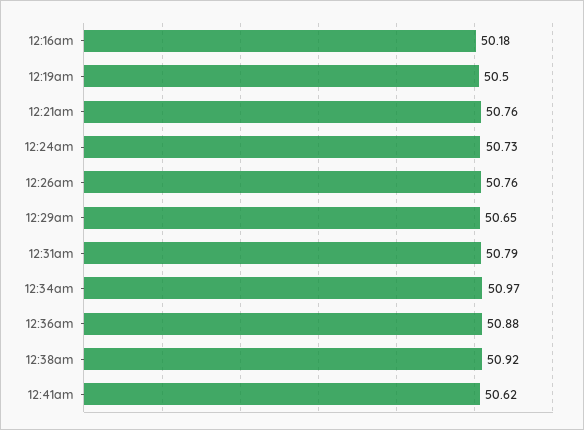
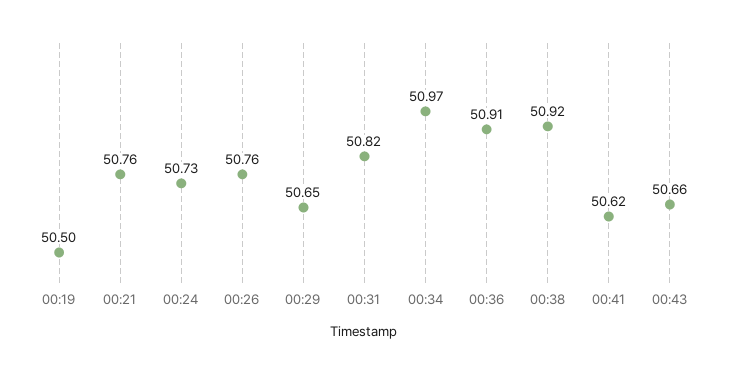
12:16am: 50.18 -> none
12:31am: 50.79 -> 50.82
12:36am: 50.88 -> 50.91
00:43: none -> 50.66

